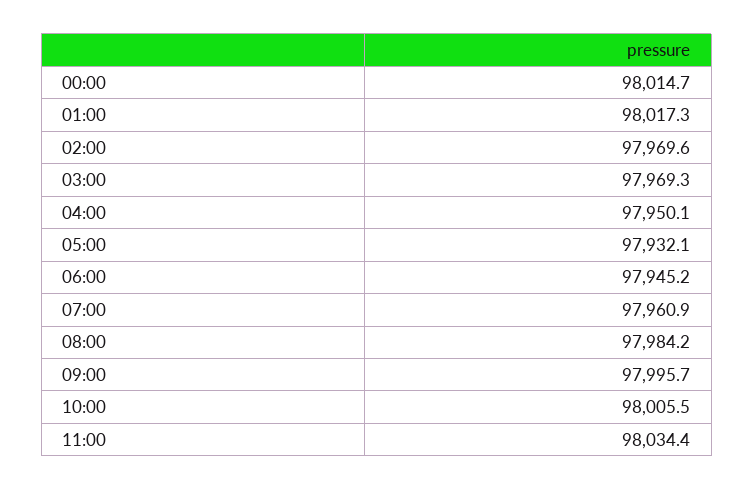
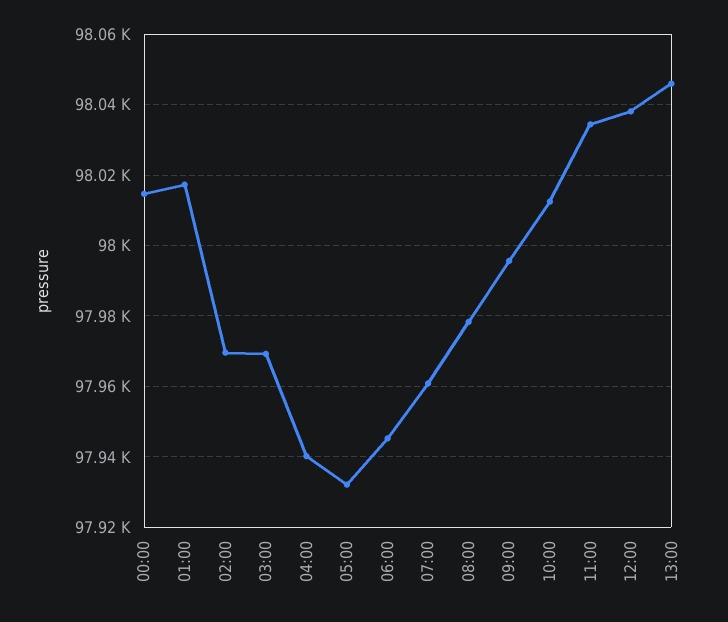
04:00: 97950.1 -> 97940
08:00: 97984.2 -> 97978
10:00: 98005.5 -> 98012
12:00: none -> 98038
13:00: none -> 98046

